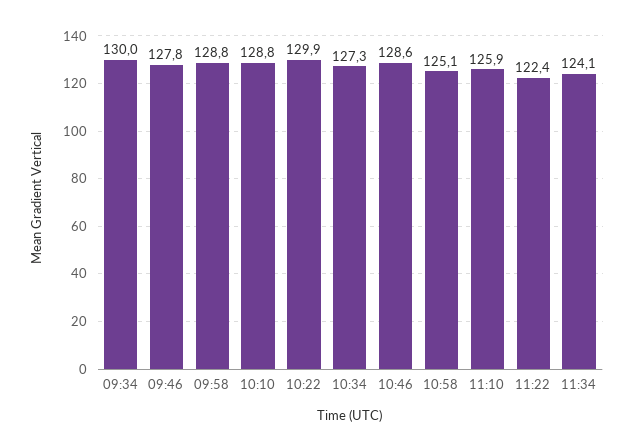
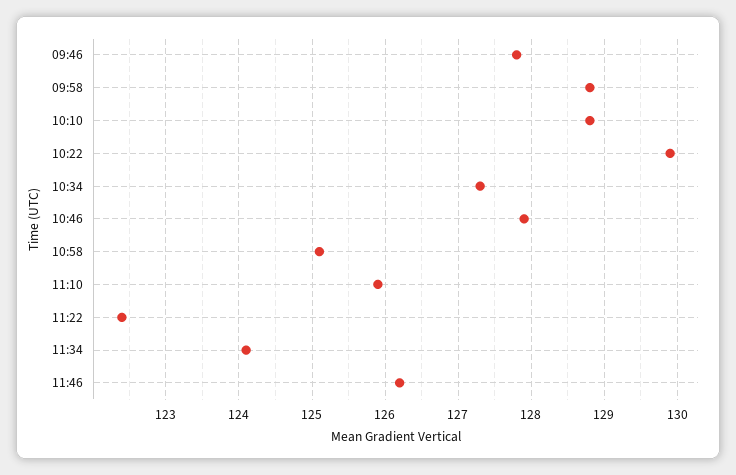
09:34: 130 -> none
10:46: 128.6 -> 127.9
11:46: none -> 126.2

